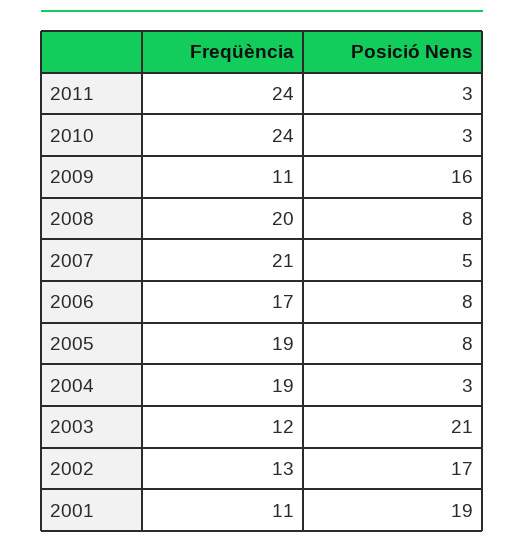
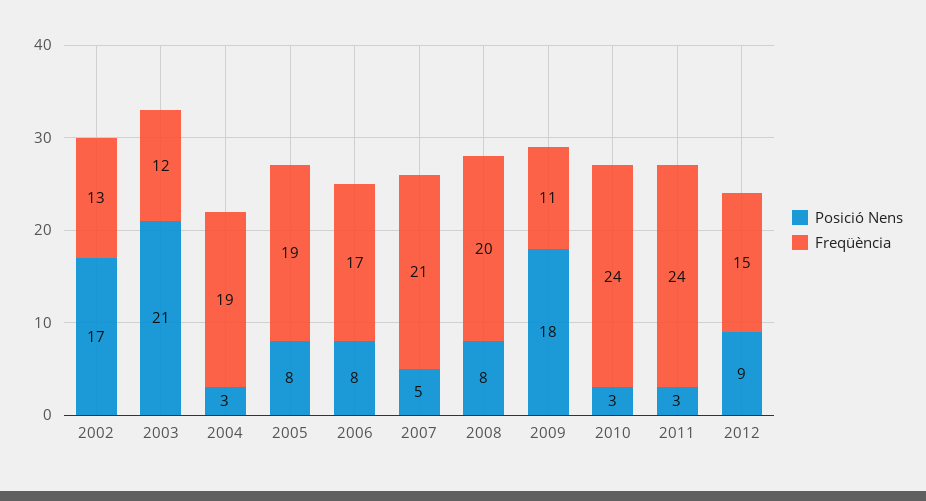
Posició Nens, 2009: 16 -> 18
Freqüència, 2001: 11 -> none
Posició Nens, 2001: 19 -> none
Posició Nens, 2012: none -> 9
Freqüència, 2012: none -> 15

